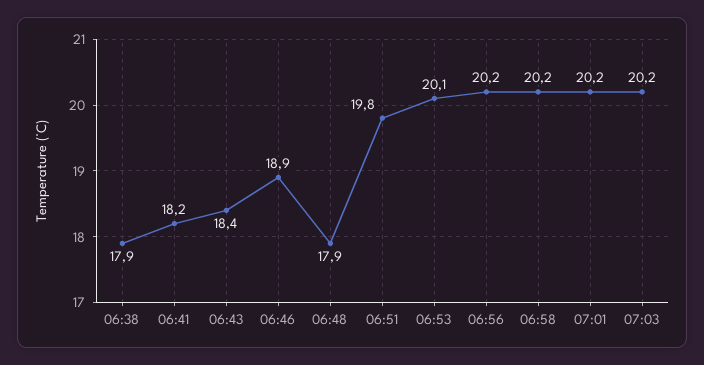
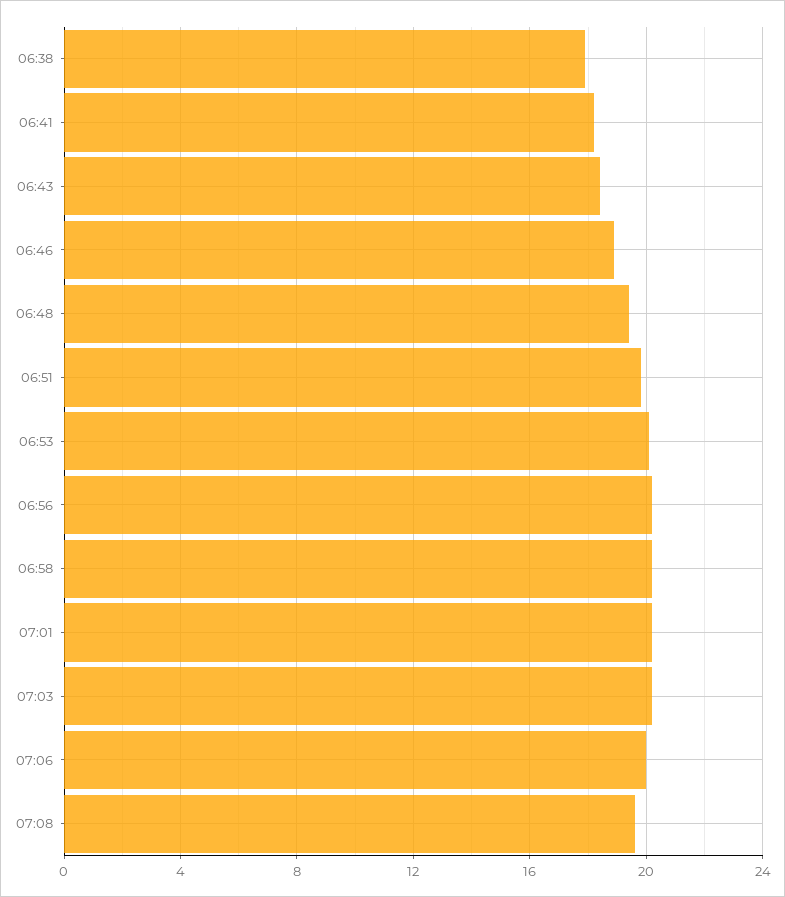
06:48: 17.9 -> 19.5
07:06: none -> 20
07:08: none -> 19.5

